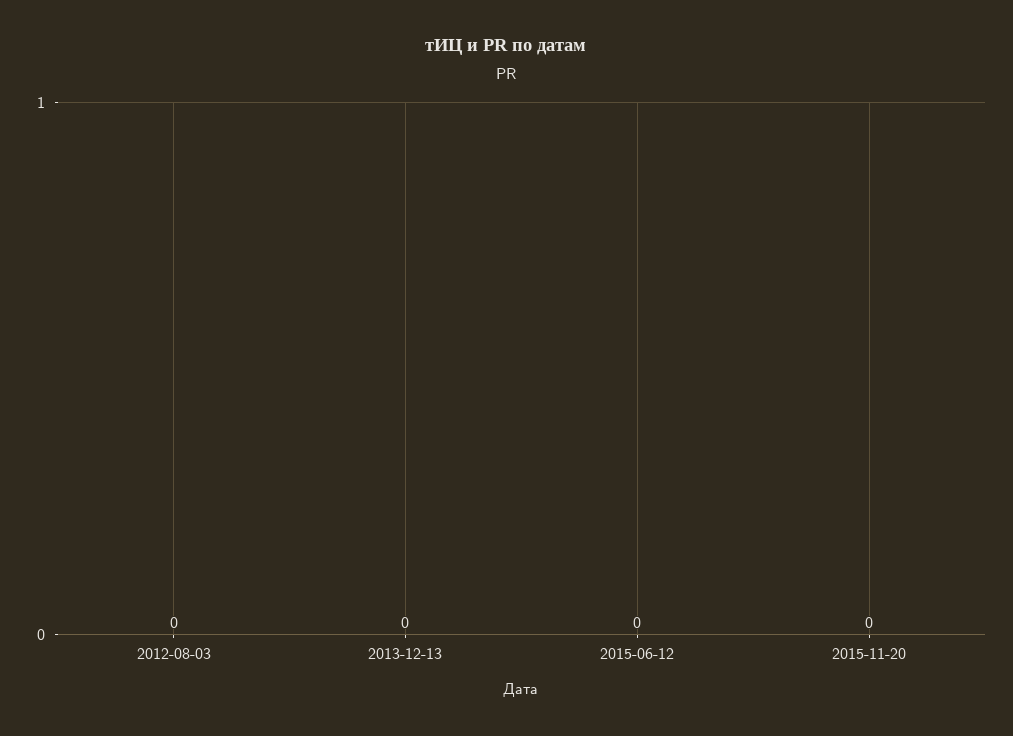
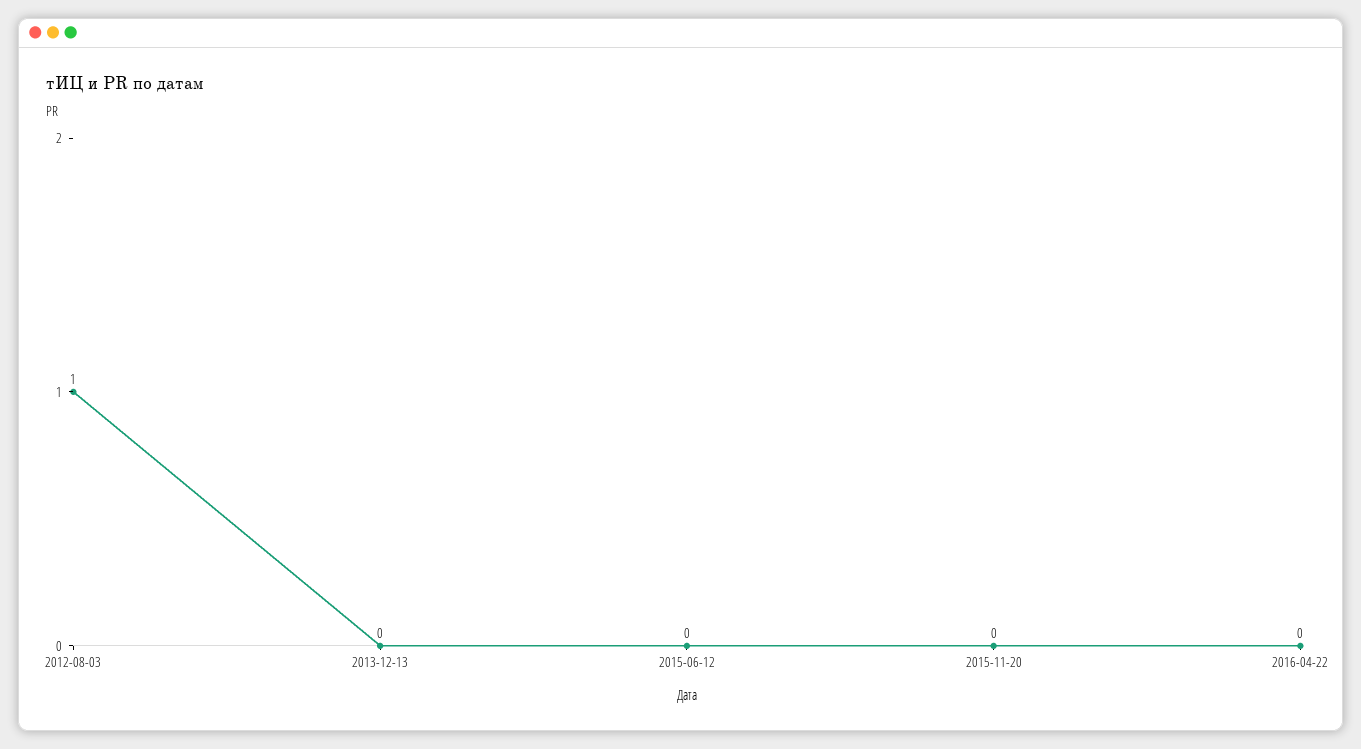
2012-08-03: 0 -> 1
2016-04-22: none -> 0

